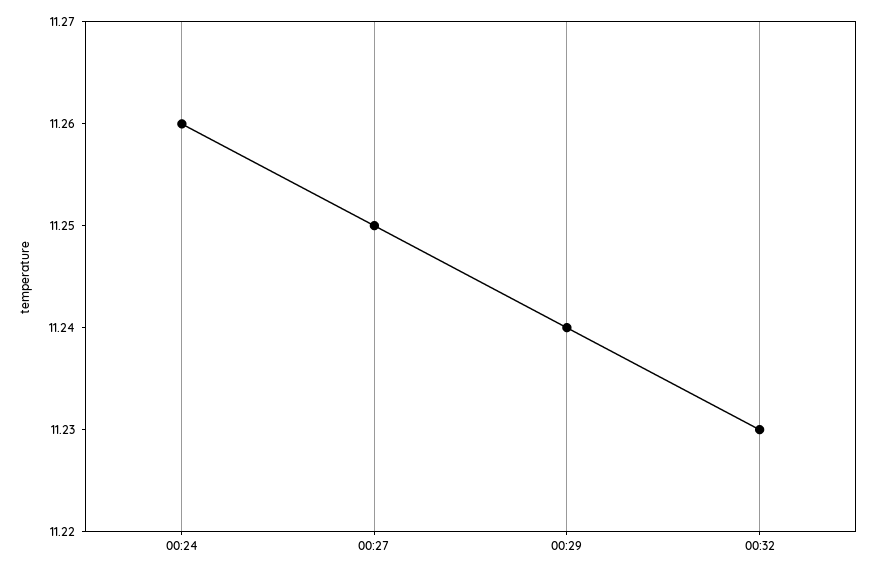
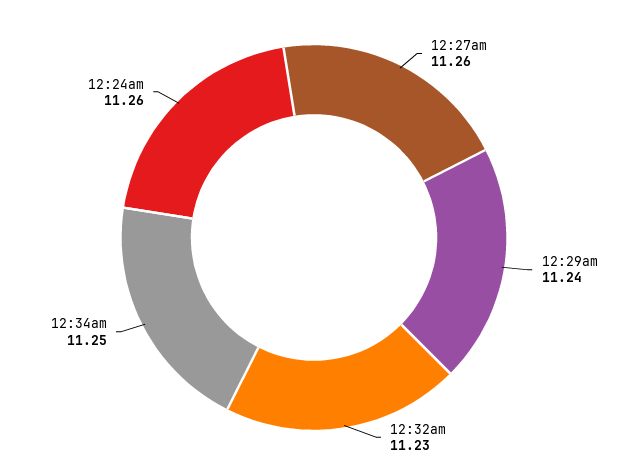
00:27: 11.25 -> 11.26
12:34am: none -> 11.25

